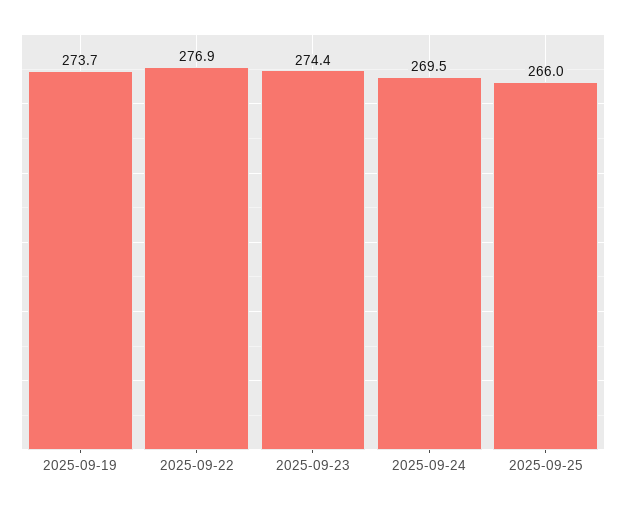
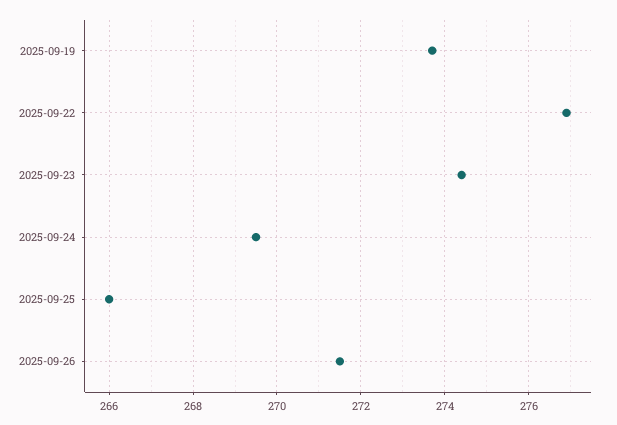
2025-09-26: none -> 271.5

